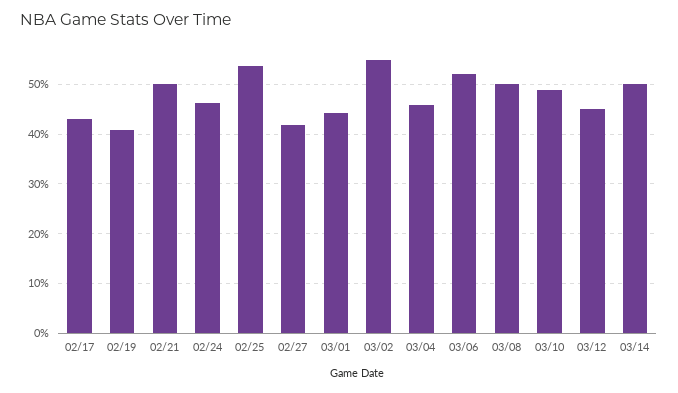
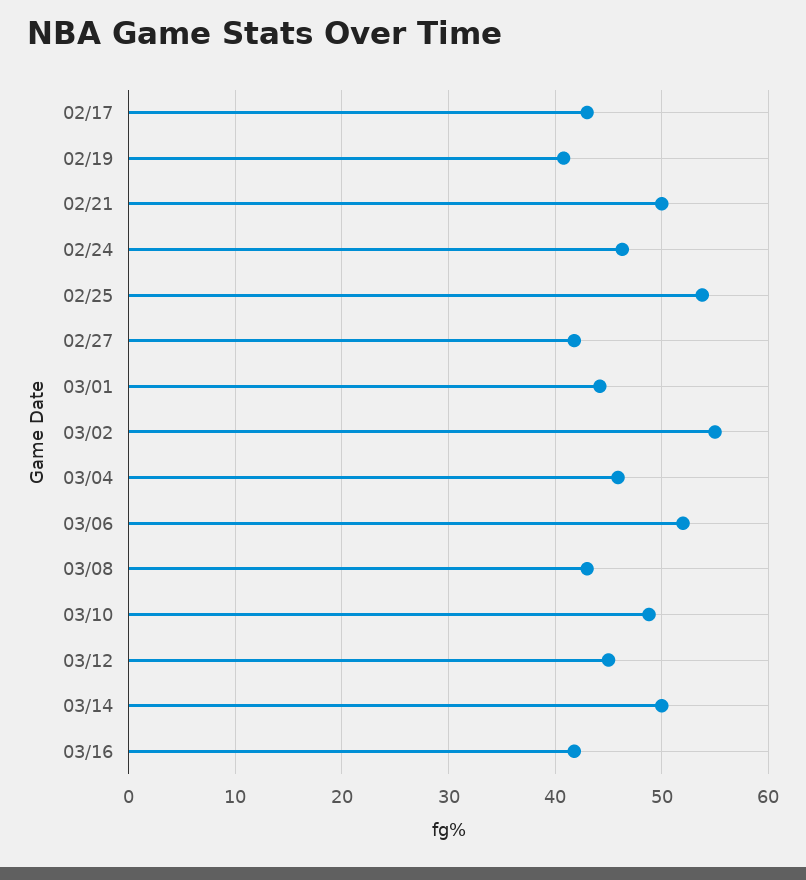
03/08: 50 -> 43
03/16: none -> 42

